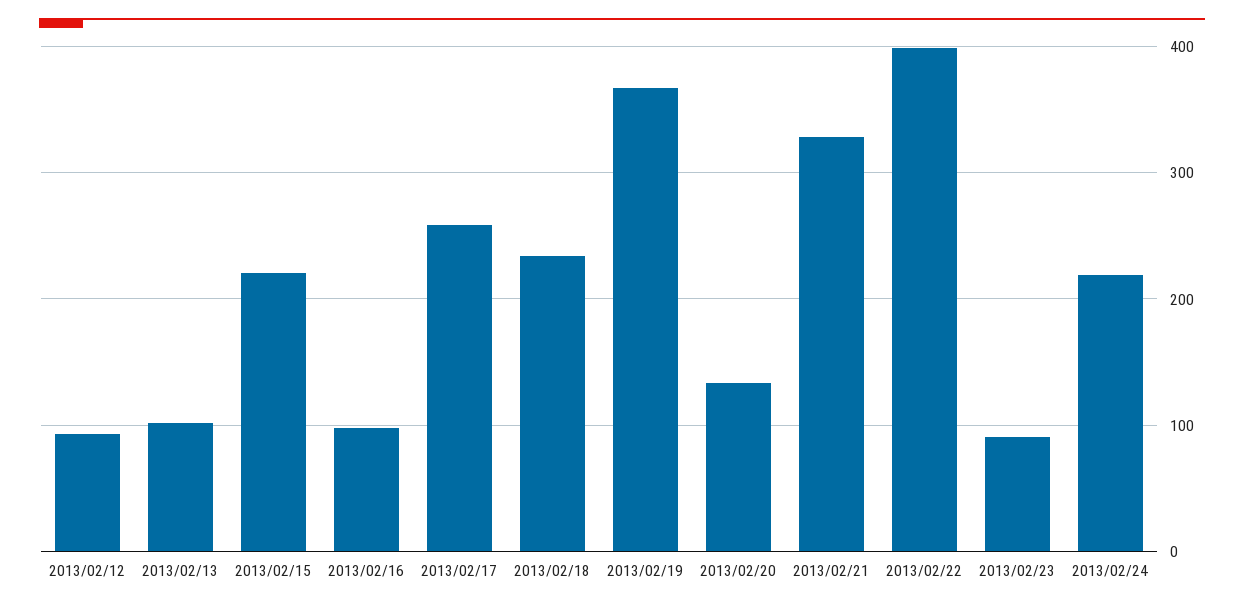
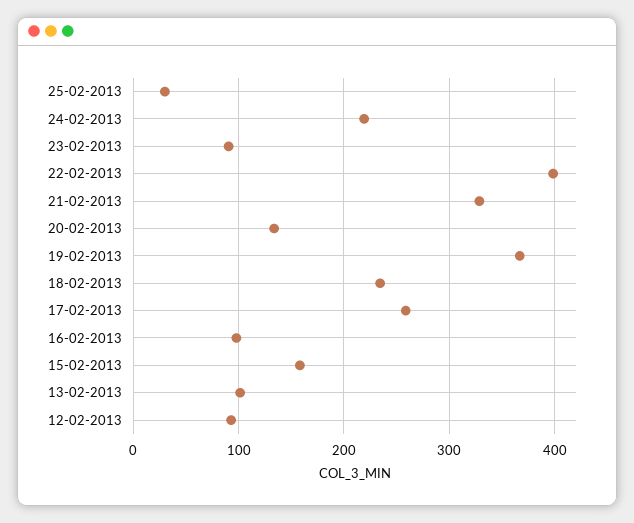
2013/02/15: 220 -> 160
25-02-2013: none -> 30

